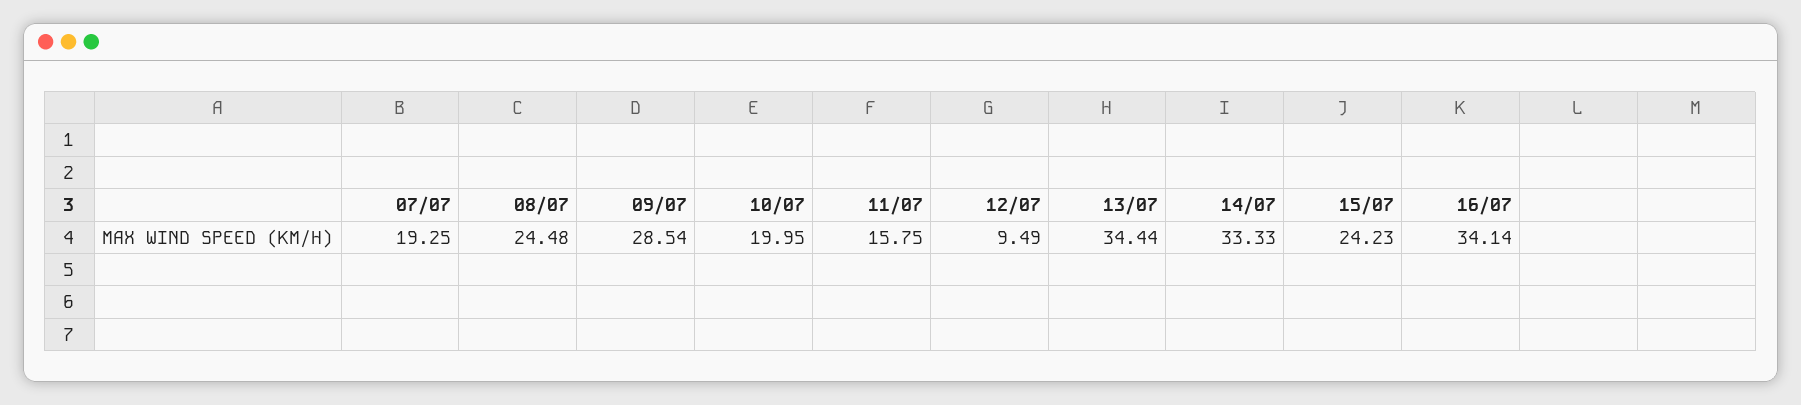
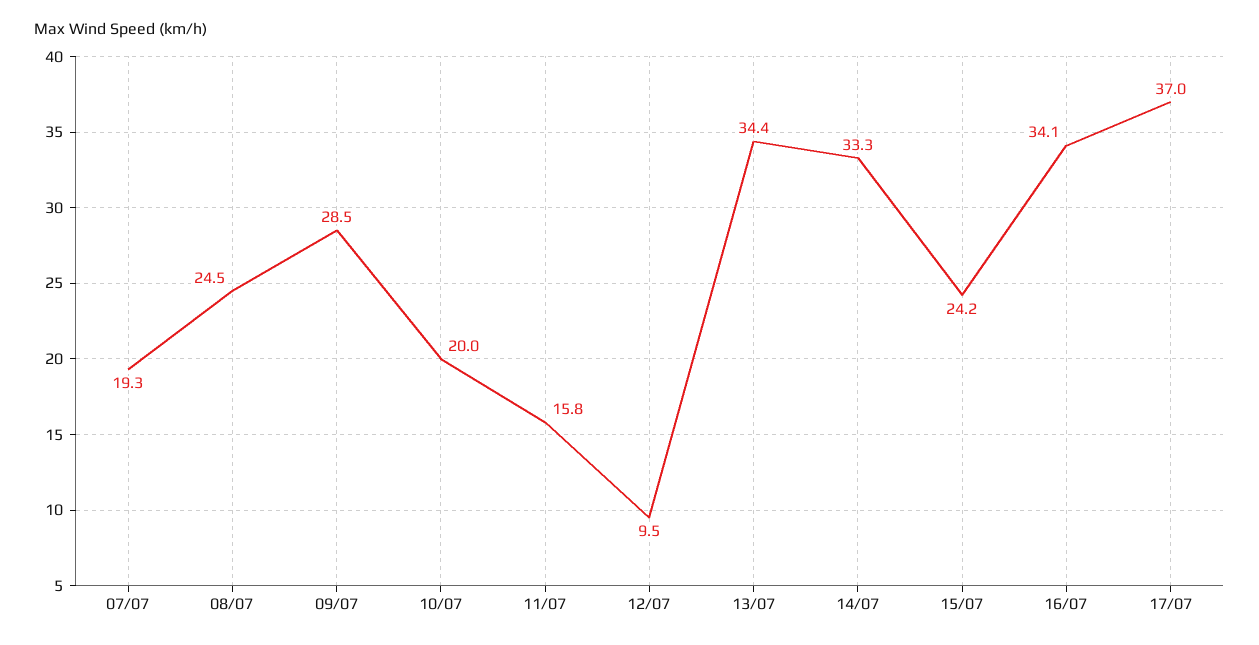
17/07: none -> 37

